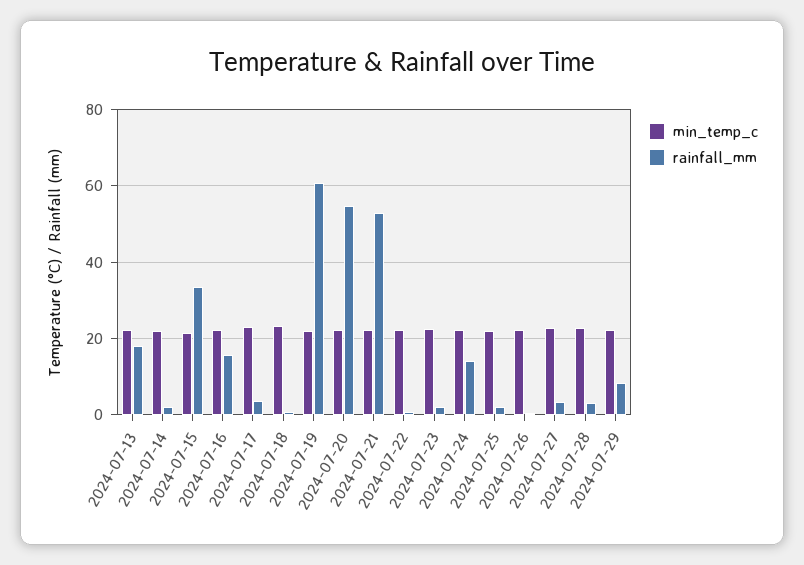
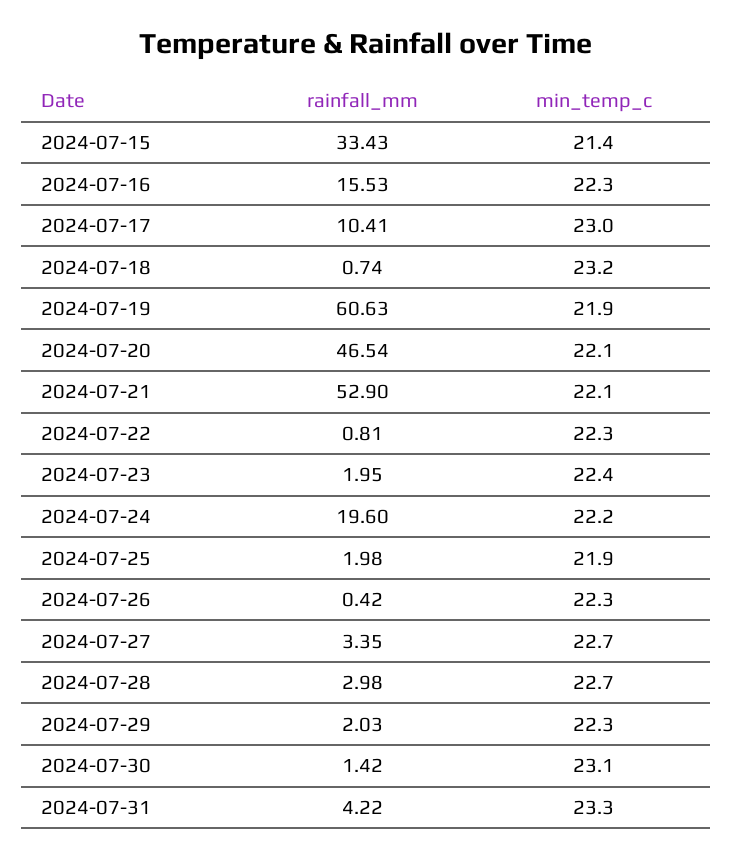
min_temp_c, 2024-07-13: 22 -> none
rainfall_mm, 2024-07-13: 18 -> none
min_temp_c, 2024-07-14: 22 -> none
rainfall_mm, 2024-07-14: 2 -> none
rainfall_mm, 2024-07-17: 4 -> 10.41
rainfall_mm, 2024-07-20: 54 -> 46.54
rainfall_mm, 2024-07-24: 14 -> 19.6
rainfall_mm, 2024-07-29: 8 -> 2.03
rainfall_mm, 2024-07-30: none -> 1.42
min_temp_c, 2024-07-30: none -> 23.1
rainfall_mm, 2024-07-31: none -> 4.22
min_temp_c, 2024-07-31: none -> 23.3

